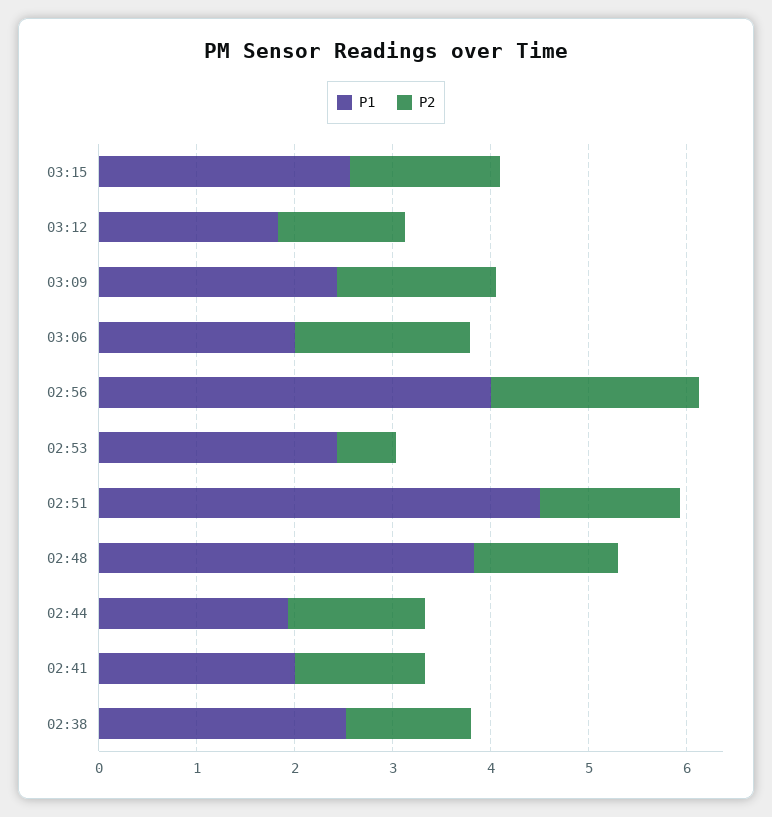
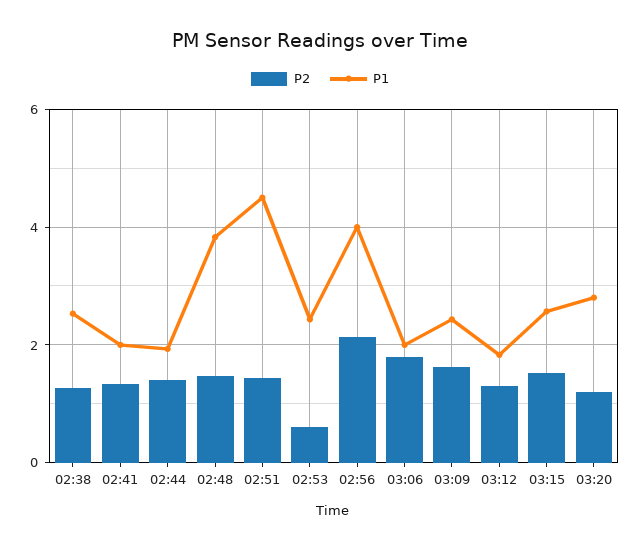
P2, 03:20: none -> 1.2
P1, 03:20: none -> 2.8

